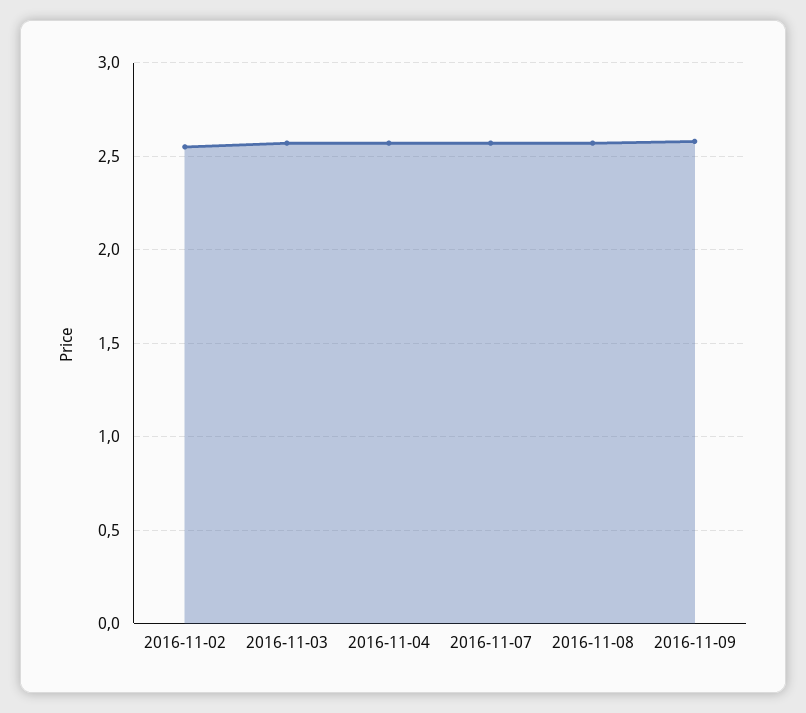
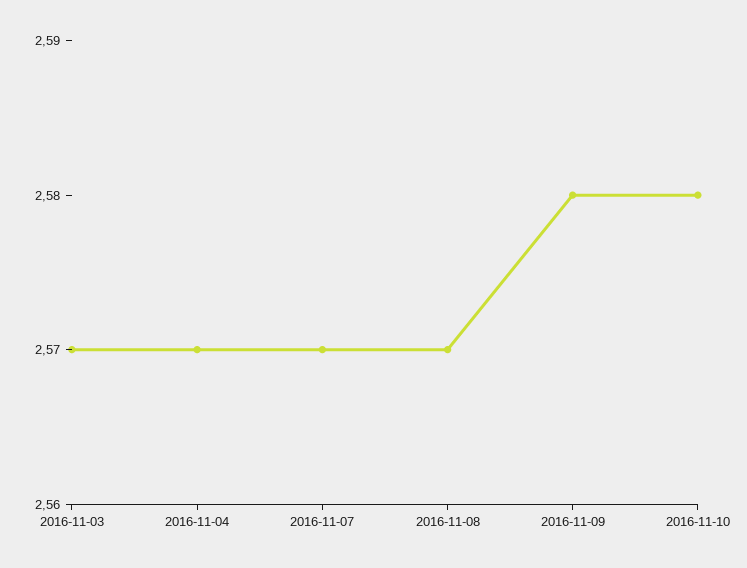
2016-11-02: 2.55 -> none
2016-11-10: none -> 2.58

